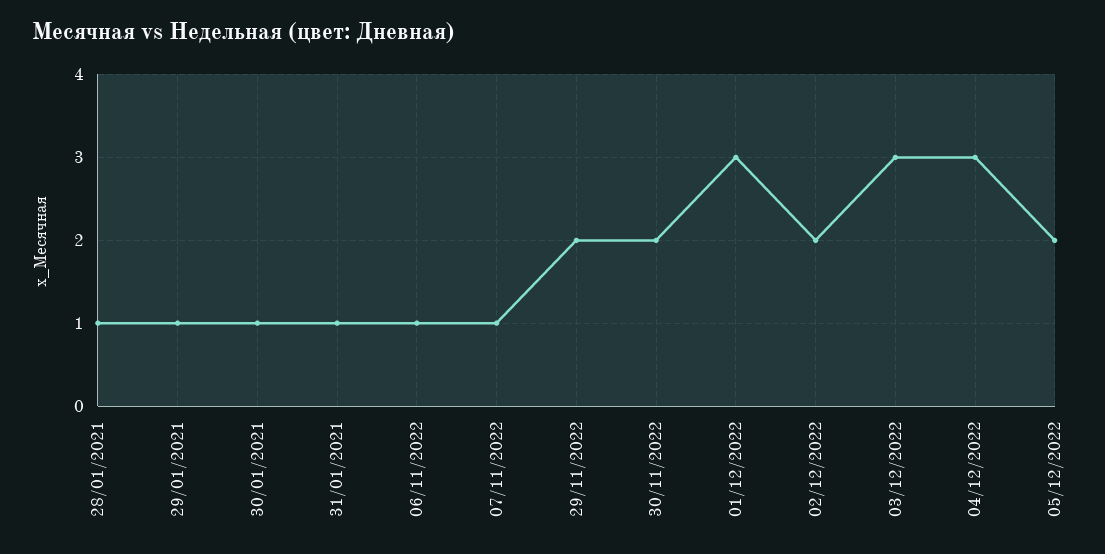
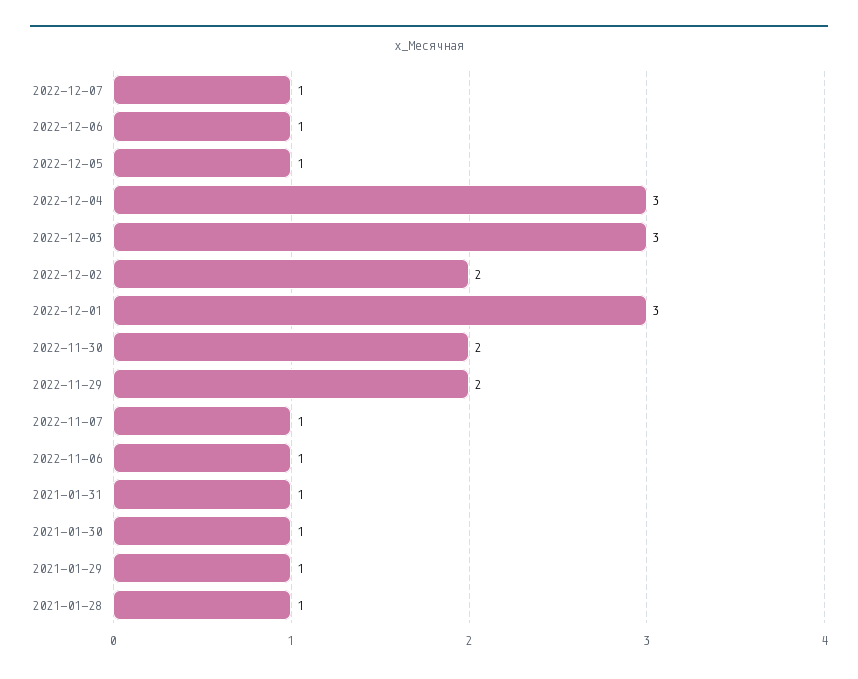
05/12/2022: 2 -> 1
2022-12-07: none -> 1
2022-12-06: none -> 1

